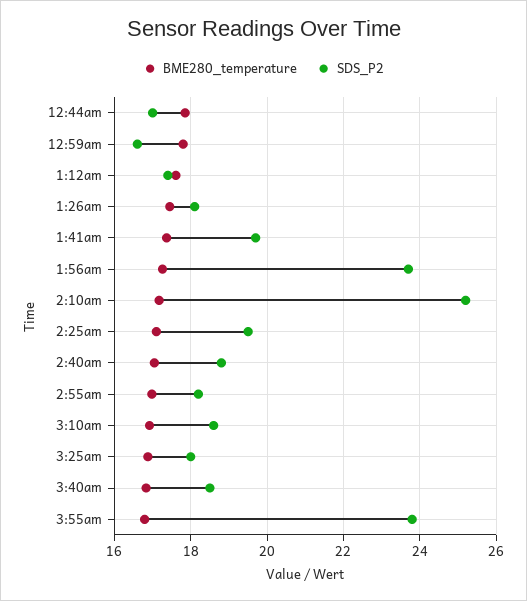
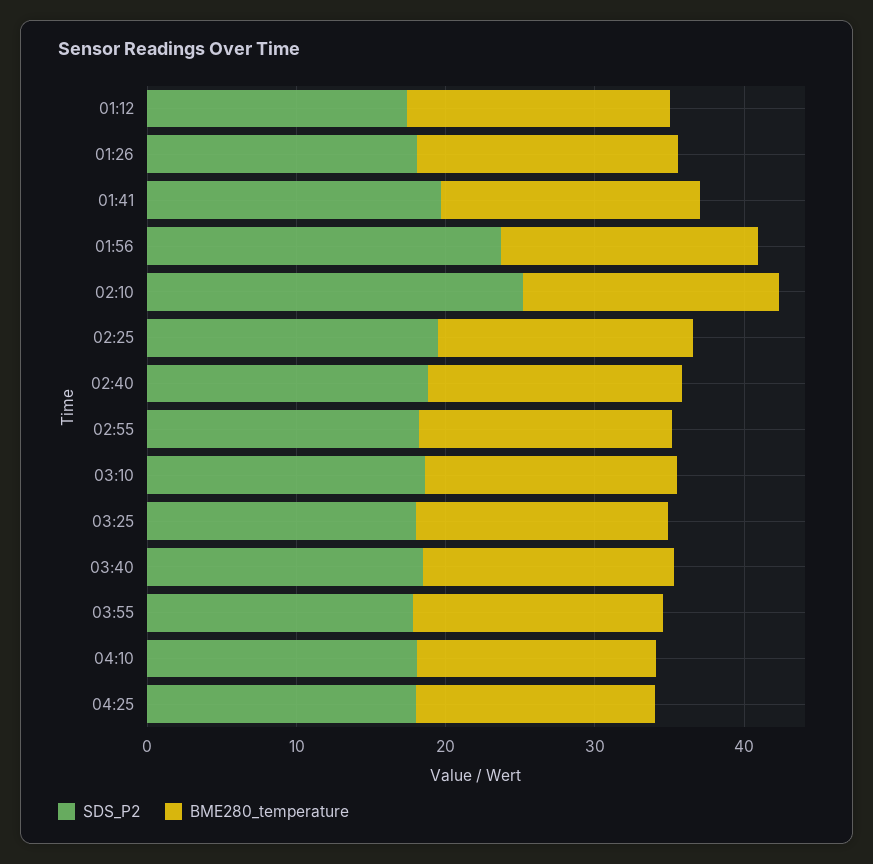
BME280_temperature, 12:44am: 17.8 -> none
SDS_P2, 12:44am: 17 -> none
BME280_temperature, 12:59am: 17.8 -> none
SDS_P2, 12:59am: 16.6 -> none
SDS_P2, 3:55am: 23.8 -> 18
SDS_P2, 04:10: none -> 18
BME280_temperature, 04:10: none -> 16
SDS_P2, 04:25: none -> 18
BME280_temperature, 04:25: none -> 16

